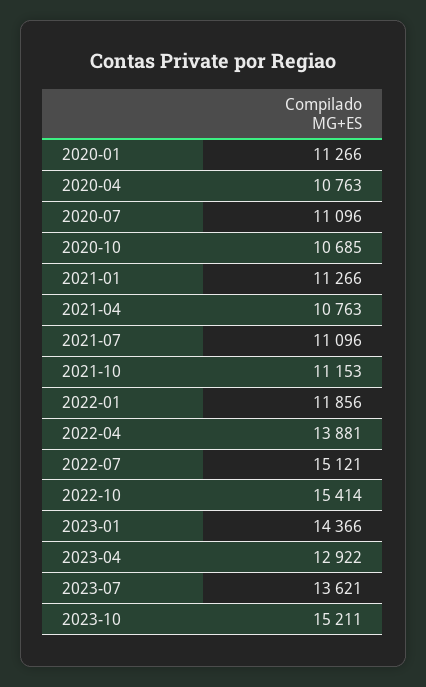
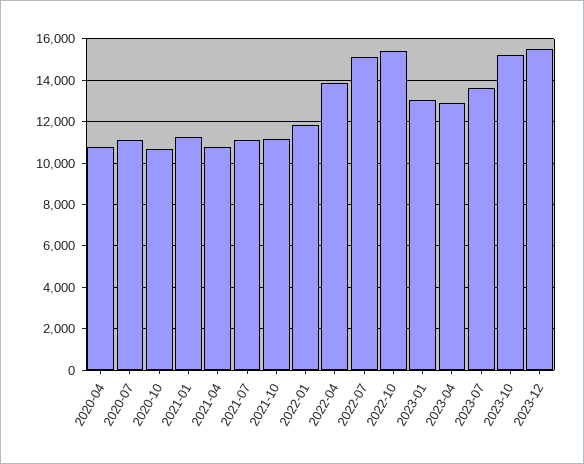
2020-01: 11266 -> none
2023-01: 14366 -> 13000
2023-12: none -> 15500

